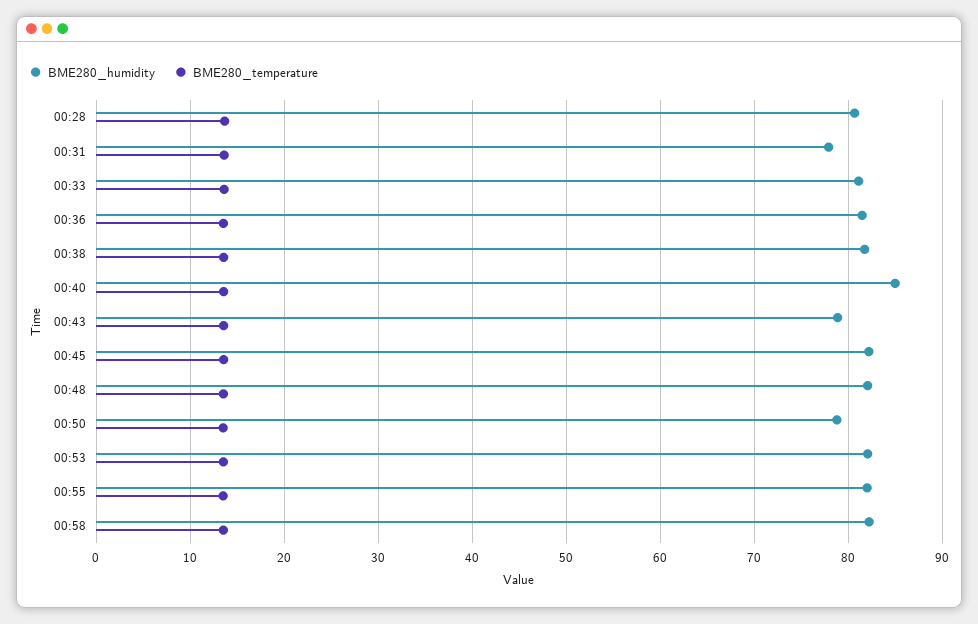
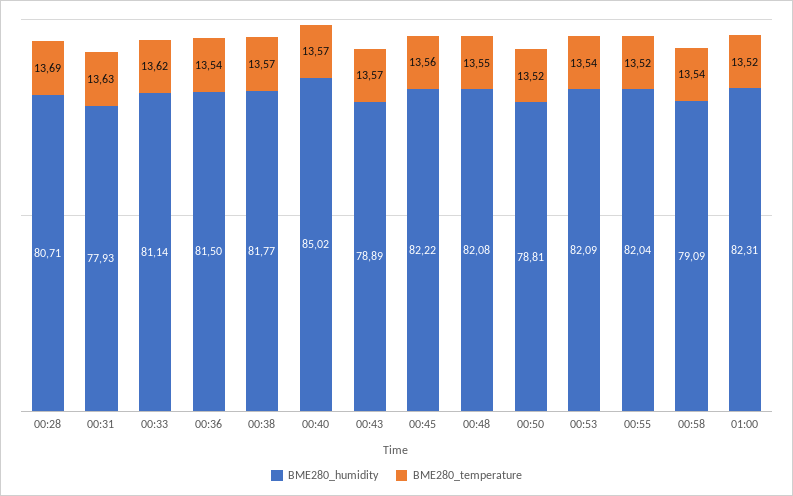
BME280_humidity, 00:58: 82 -> 79.09
BME280_humidity, 01:00: none -> 82.31
BME280_temperature, 01:00: none -> 13.52

